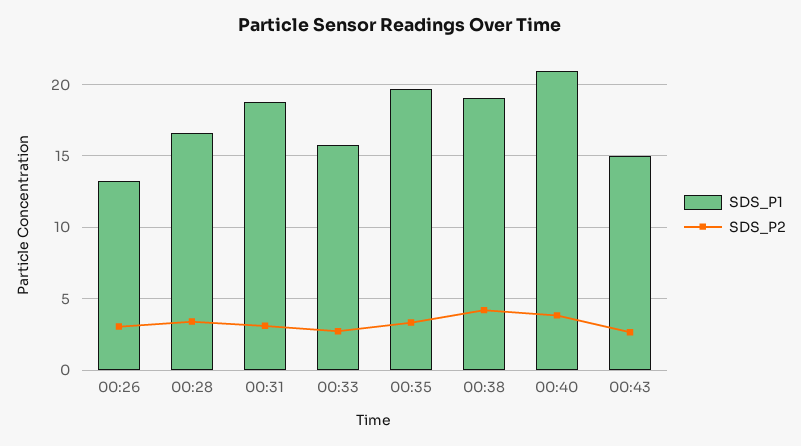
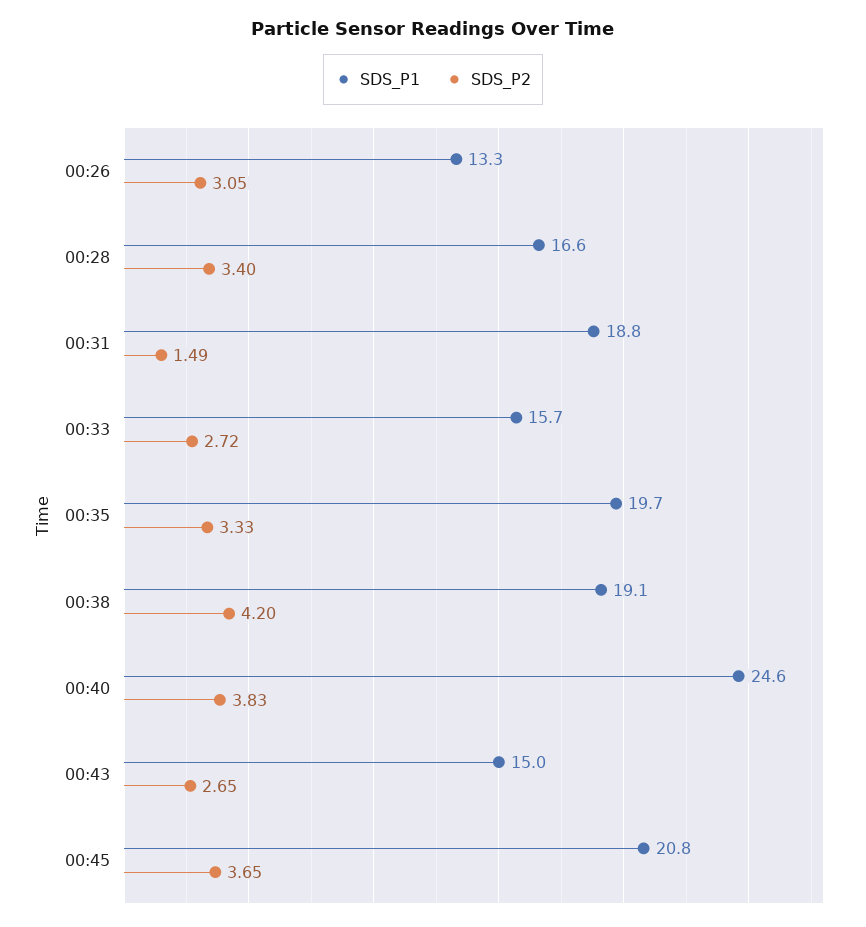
SDS_P2, 00:31: 3 -> 1.49
SDS_P1, 00:40: 21 -> 24.6
SDS_P1, 00:45: none -> 20.8
SDS_P2, 00:45: none -> 3.65

